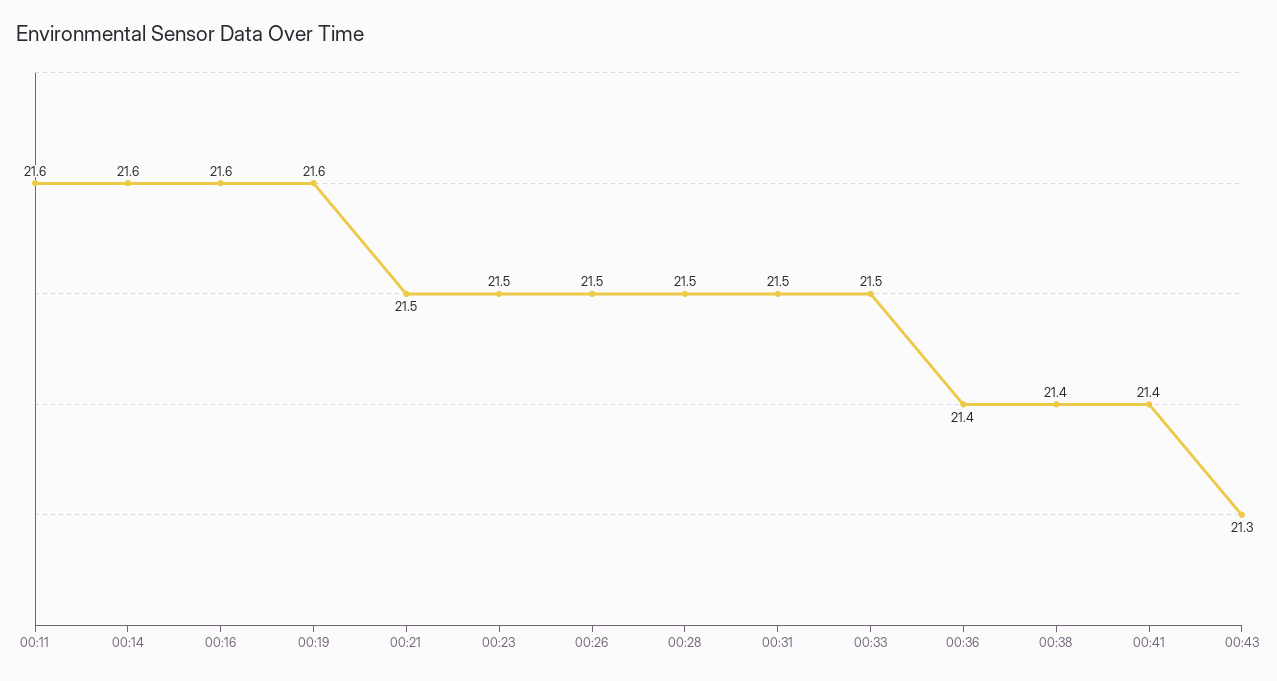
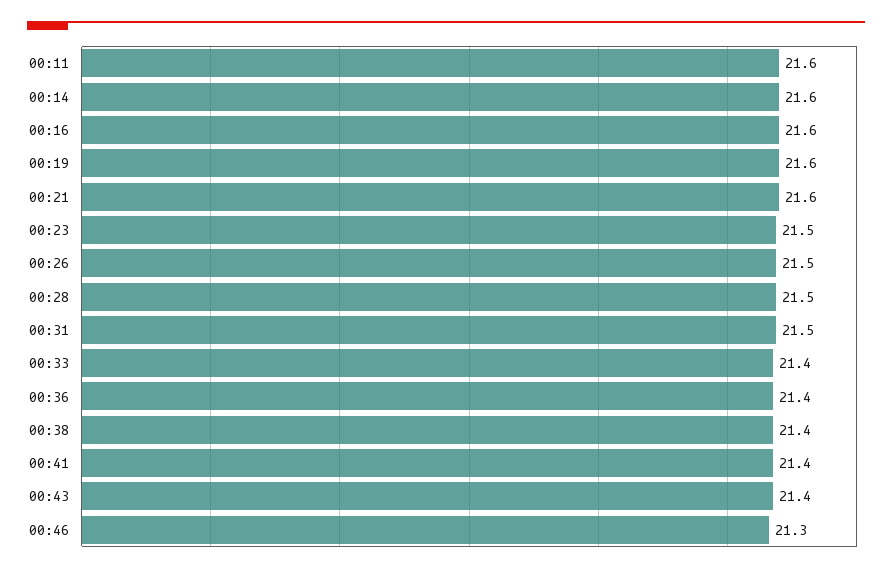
00:21: 21.5 -> 21.6
00:33: 21.5 -> 21.4
00:43: 21.3 -> 21.4
00:46: none -> 21.3

